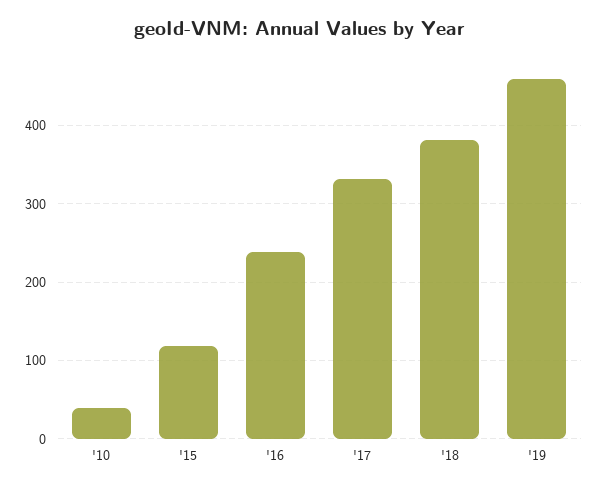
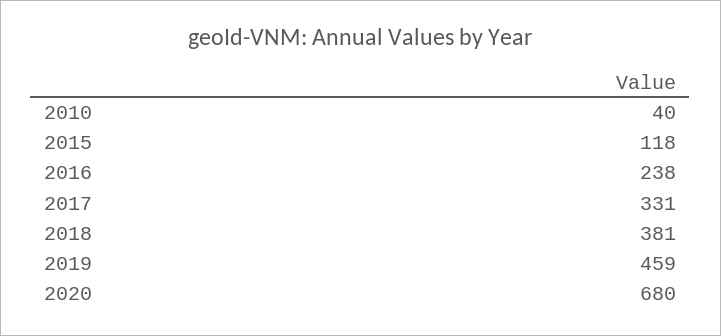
2020: none -> 680

